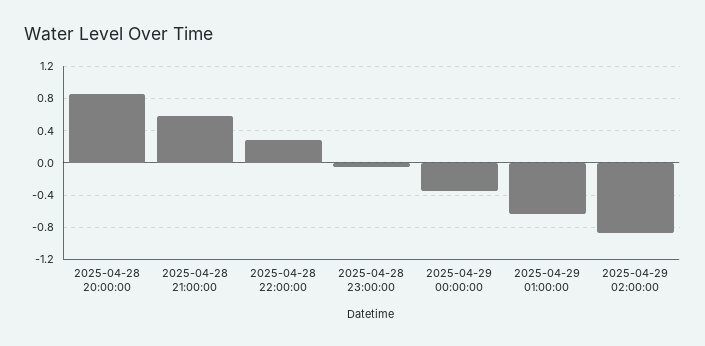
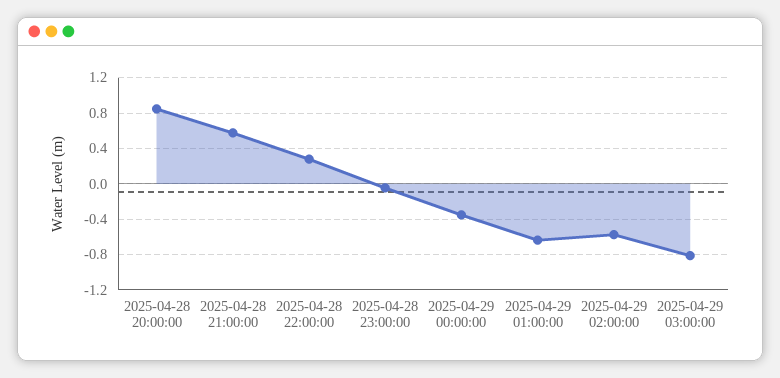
2025-04-29 02:00:00: -0.9 -> -0.6
2025-04-29 03:00:00: none -> -0.8

